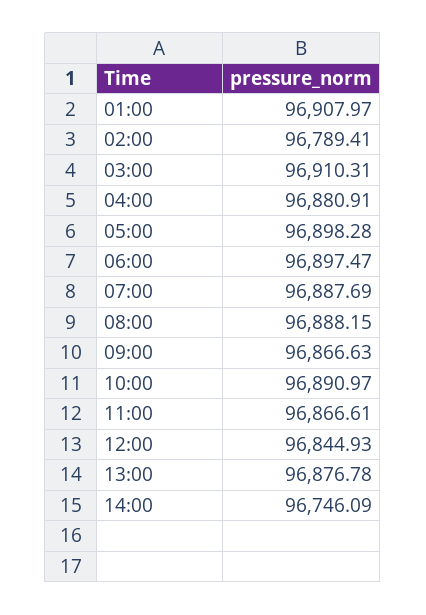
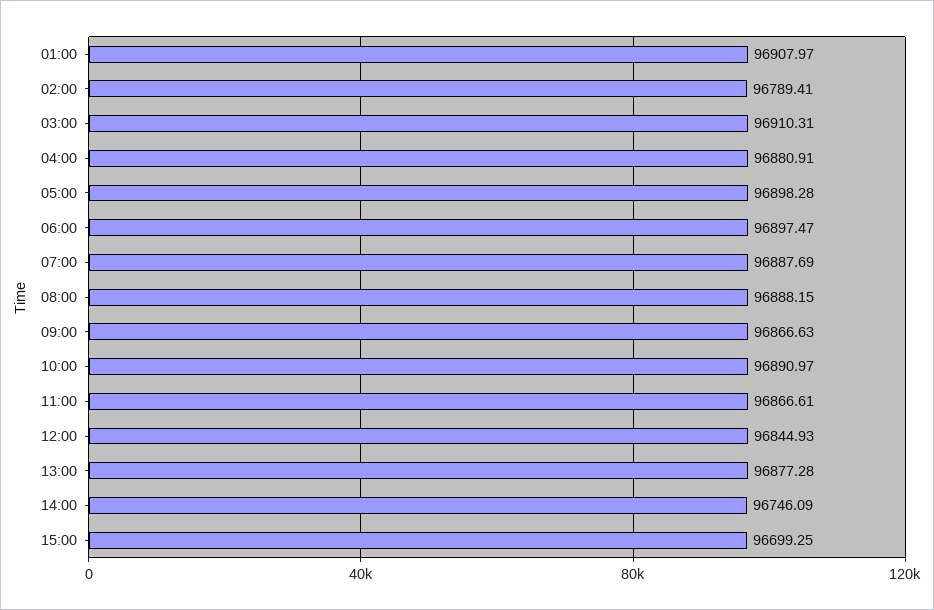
13:00: 96876.78 -> 96877.28
15:00: none -> 96699.25

